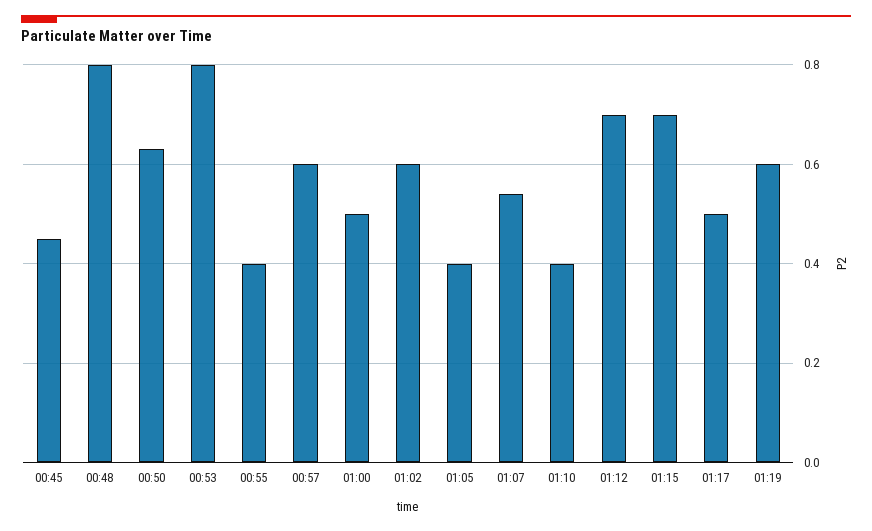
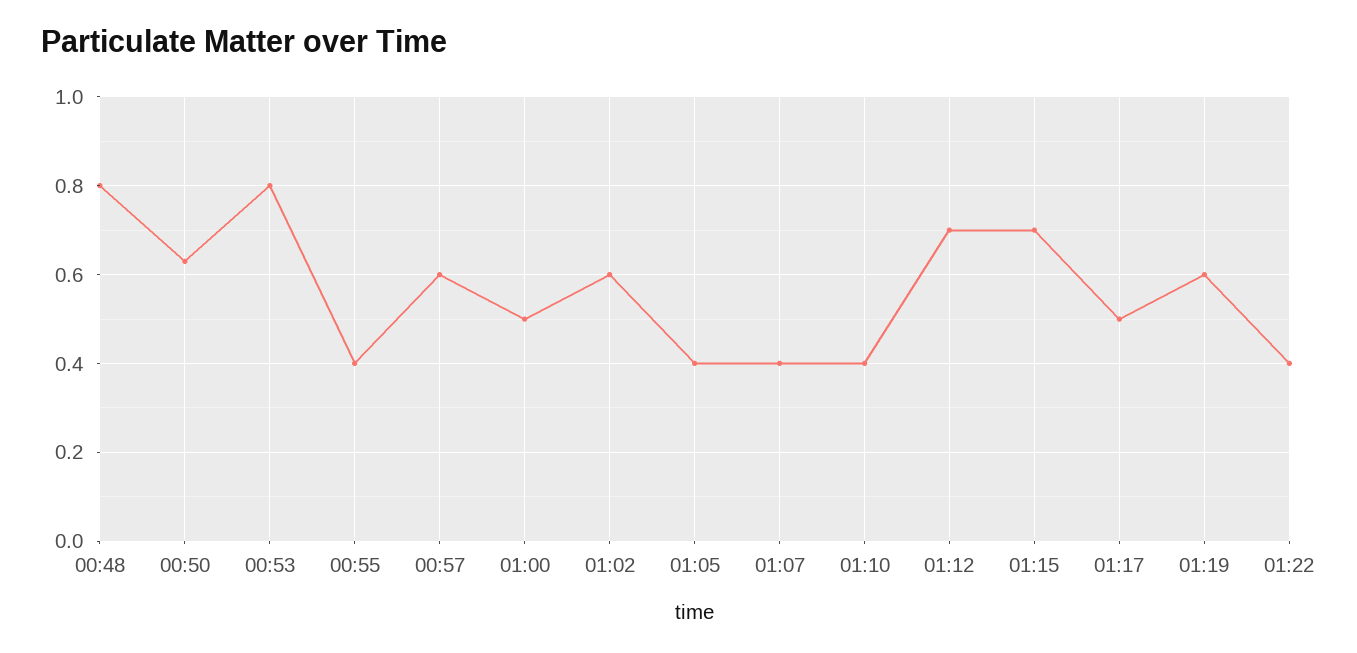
00:45: 0.45 -> none
01:07: 0.55 -> 0.4
01:22: none -> 0.4

